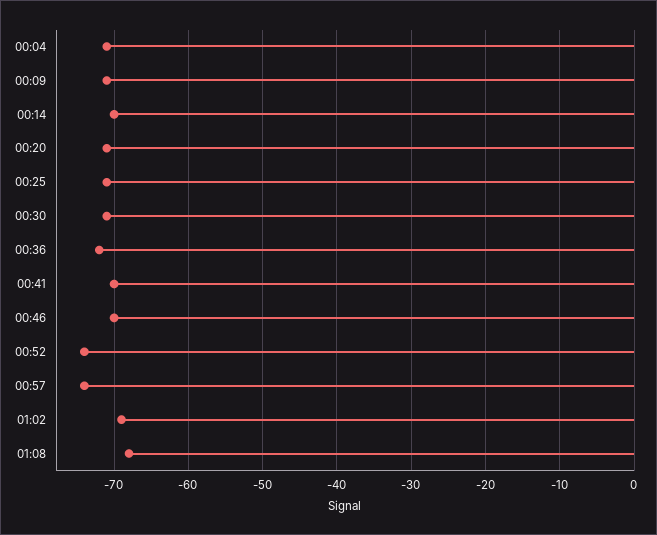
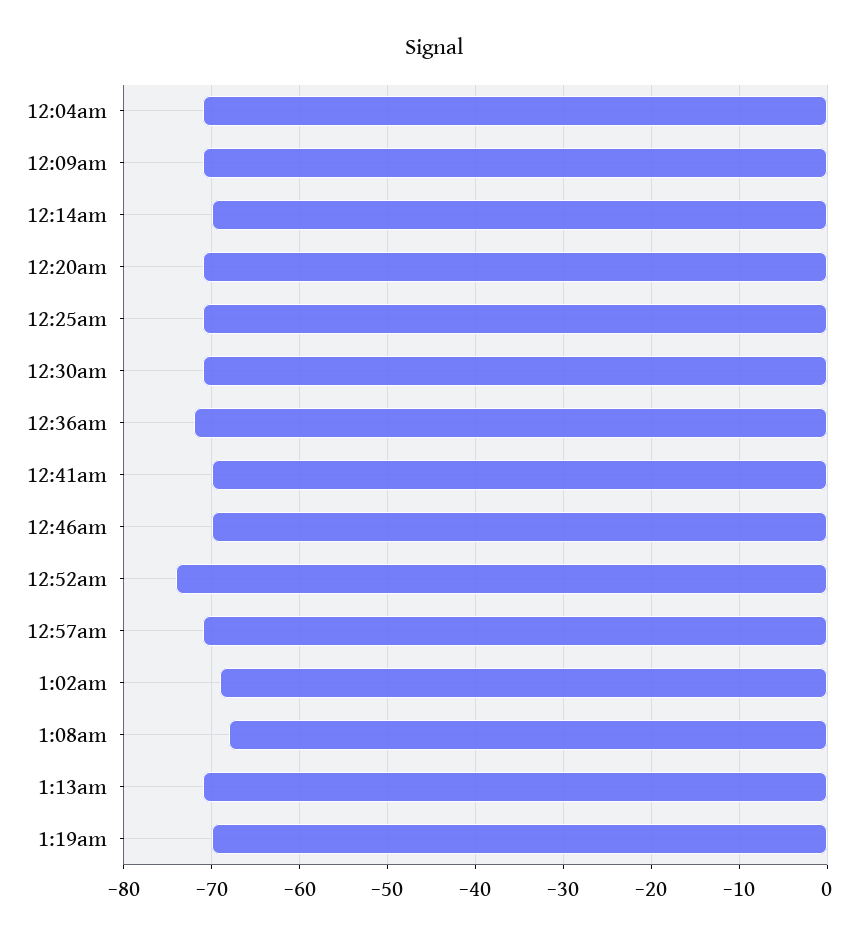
00:57: -74 -> -71
1:13am: none -> -71
1:19am: none -> -70

